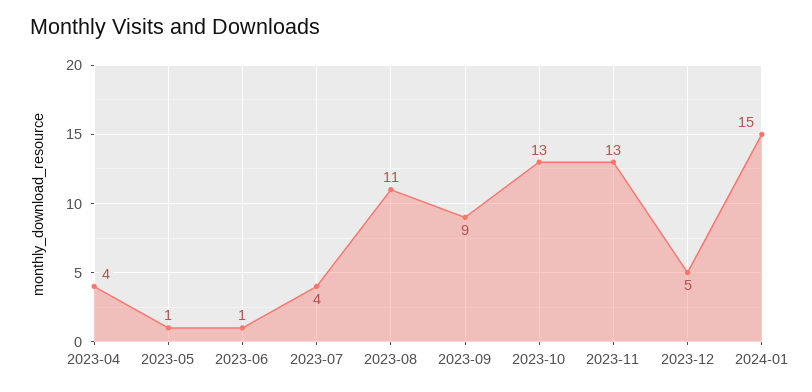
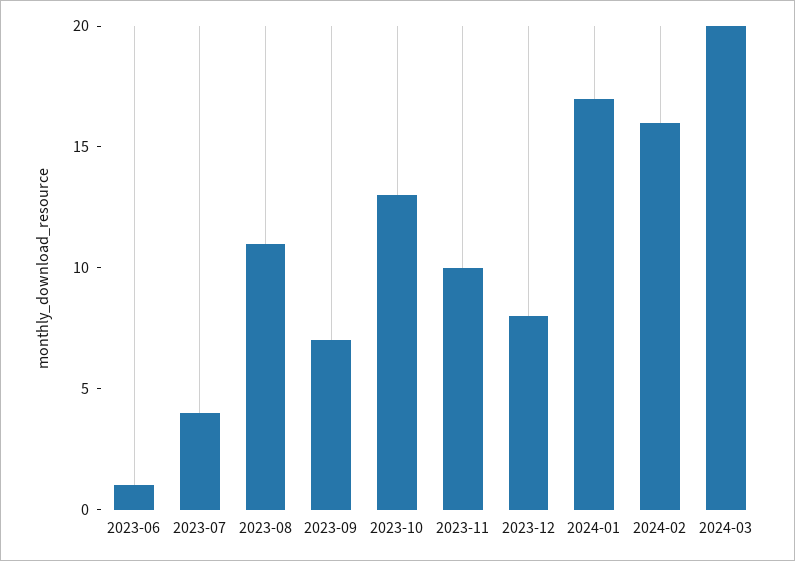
2023-04: 4 -> none
2023-05: 1 -> none
2023-09: 9 -> 7
2023-11: 13 -> 10
2023-12: 5 -> 8
2024-01: 15 -> 17
2024-02: none -> 16
2024-03: none -> 20

